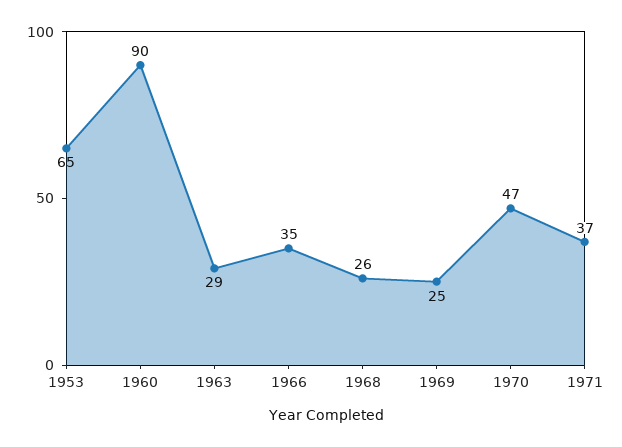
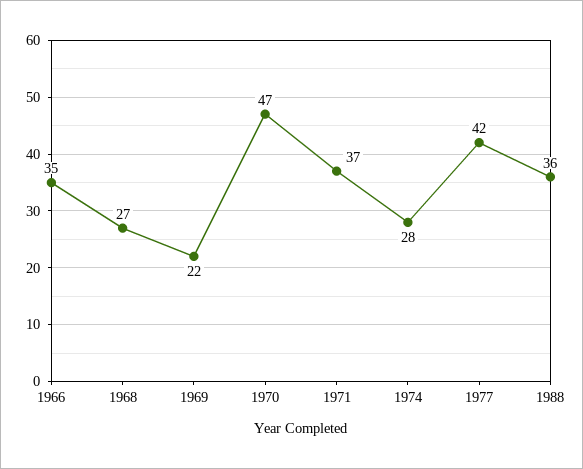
1953: 65 -> none
1960: 90 -> none
1963: 29 -> none
1968: 26 -> 27
1969: 25 -> 22
1974: none -> 28
1977: none -> 42
1988: none -> 36

